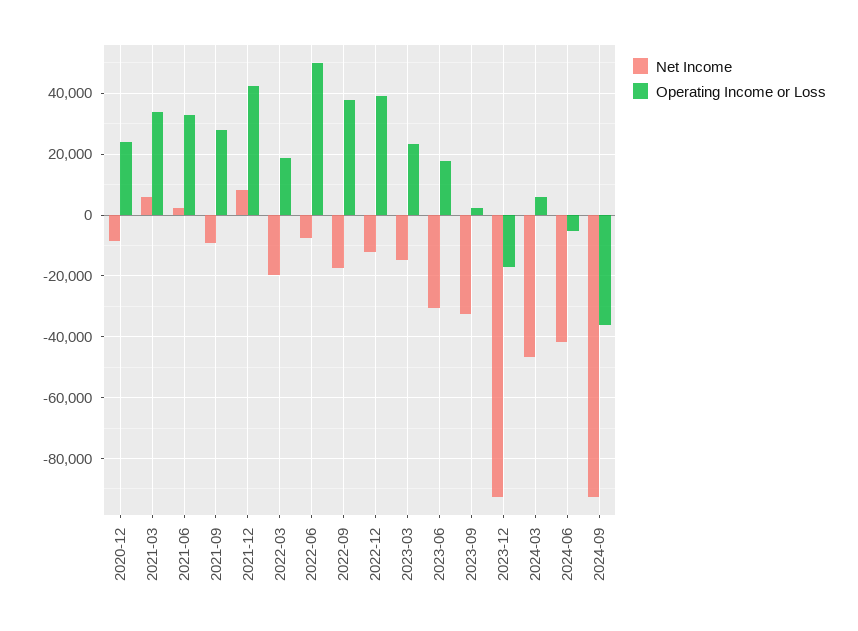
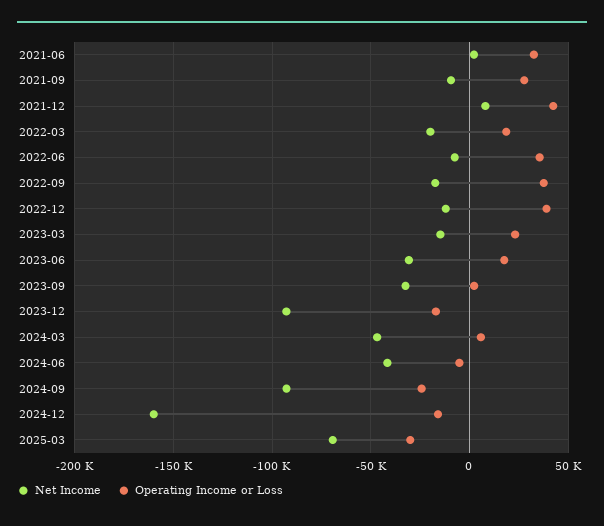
Net Income, 2020-12: -8000 -> none
Operating Income or Loss, 2020-12: 24000 -> none
Net Income, 2021-03: 6000 -> none
Operating Income or Loss, 2021-03: 34000 -> none
Operating Income or Loss, 2022-06: 50000 -> 35000
Operating Income or Loss, 2024-09: -36000 -> -25000
Net Income, 2024-12: none -> -160000
Operating Income or Loss, 2024-12: none -> -15000
Net Income, 2025-03: none -> -70000
Operating Income or Loss, 2025-03: none -> -30000

